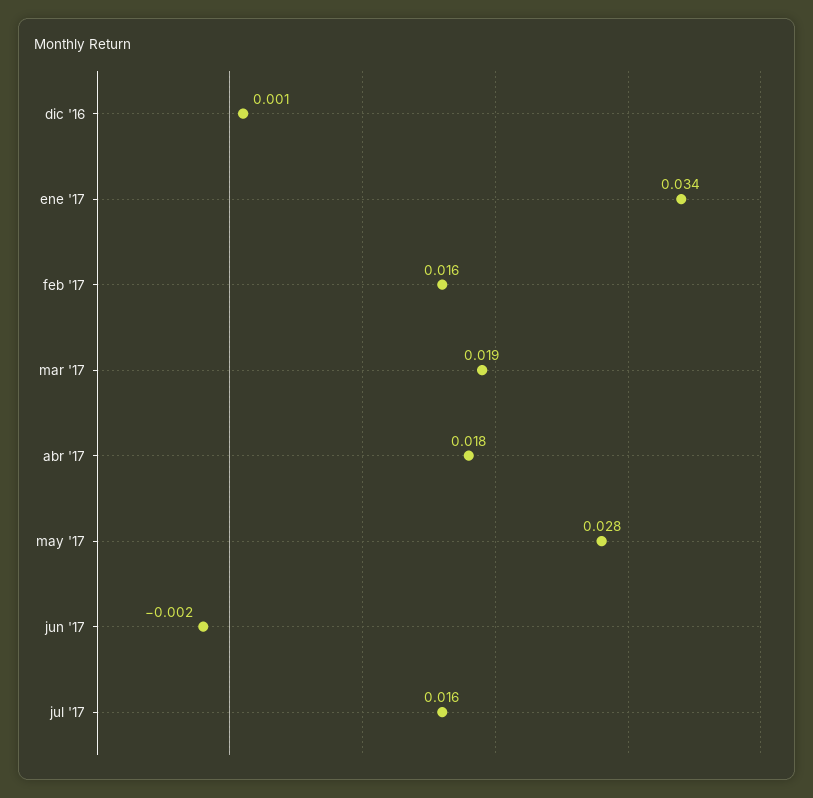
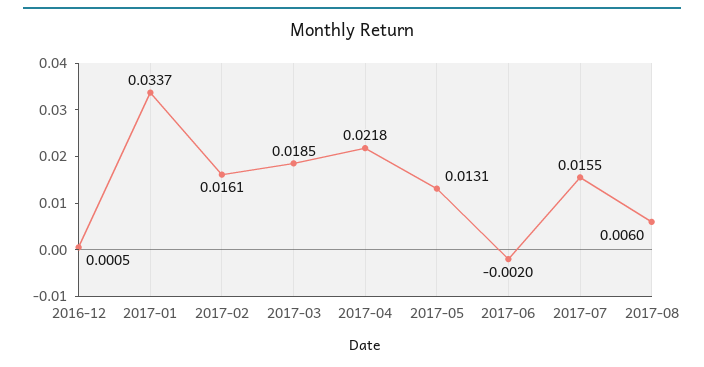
abr '17: 0.018 -> 0.0218
may '17: 0.028 -> 0.0131
2017-08: none -> 0.006

